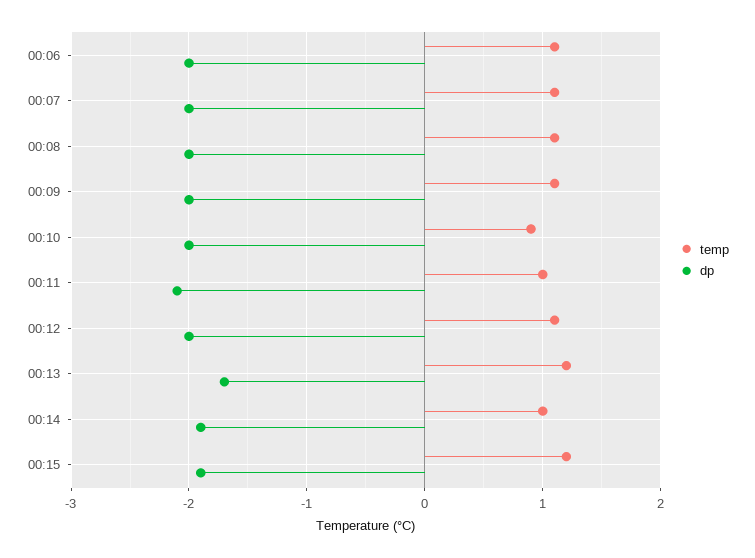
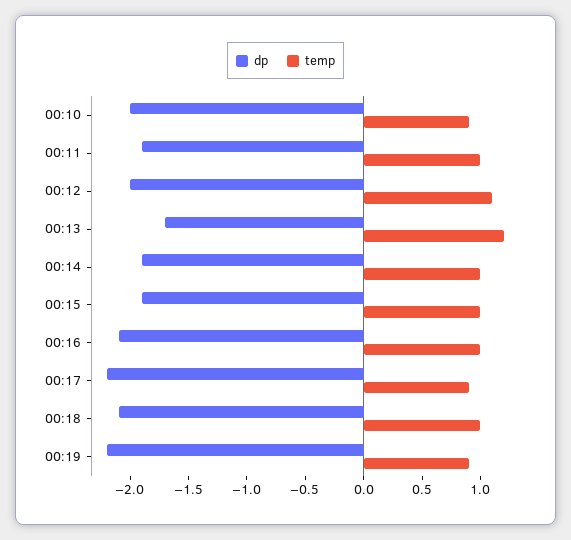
temp, 00:06: 1.1 -> none
dp, 00:06: -2 -> none
temp, 00:07: 1.1 -> none
dp, 00:07: -2 -> none
temp, 00:08: 1.1 -> none
dp, 00:08: -2 -> none
temp, 00:09: 1.1 -> none
dp, 00:09: -2 -> none
dp, 00:11: -2.1 -> -1.9
temp, 00:15: 1.2 -> 1
dp, 00:16: none -> -2.1
temp, 00:16: none -> 1
dp, 00:17: none -> -2.2
temp, 00:17: none -> 0.9
dp, 00:18: none -> -2.1
temp, 00:18: none -> 1
dp, 00:19: none -> -2.2
temp, 00:19: none -> 0.9

